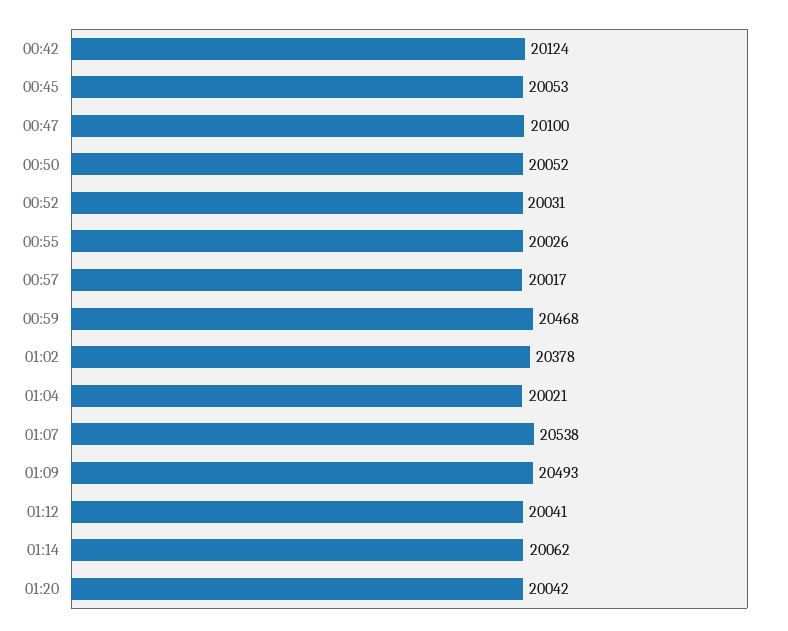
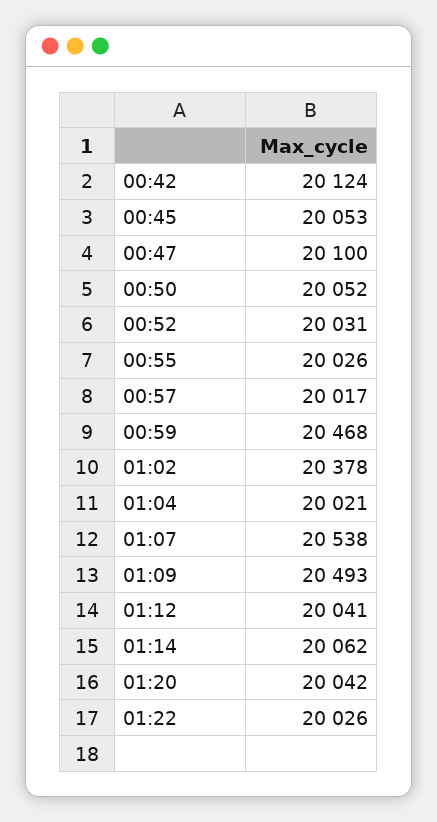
01:22: none -> 20026

